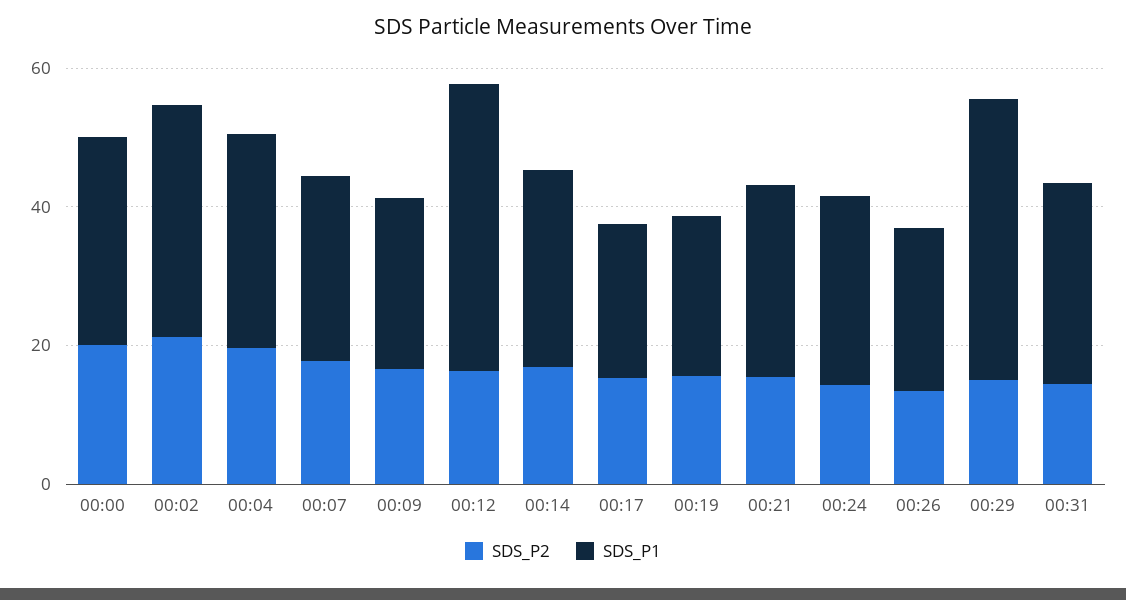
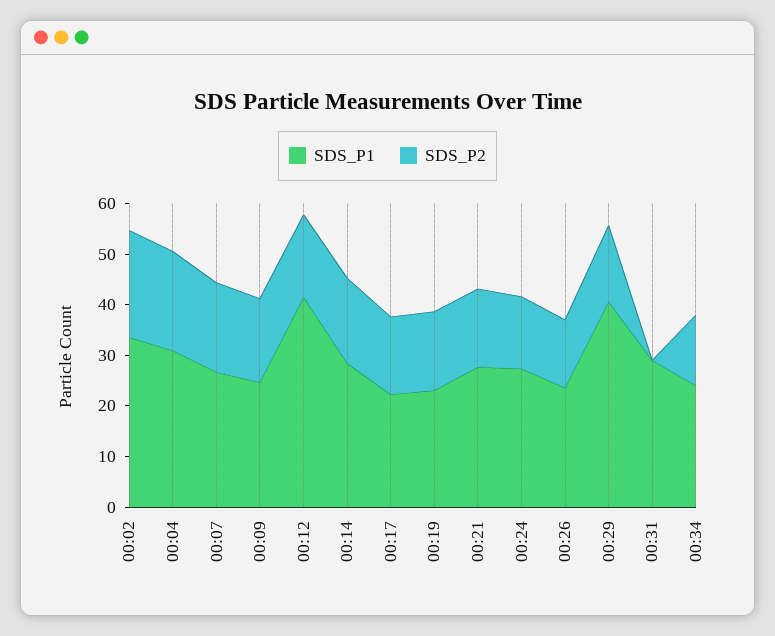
SDS_P2, 00:00: 20 -> none
SDS_P1, 00:00: 30 -> none
SDS_P2, 00:31: 15 -> 0
SDS_P1, 00:34: none -> 24
SDS_P2, 00:34: none -> 14

